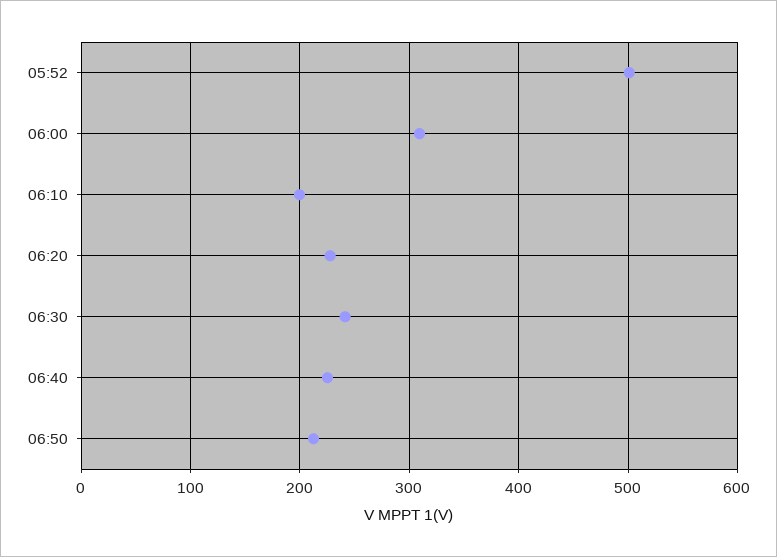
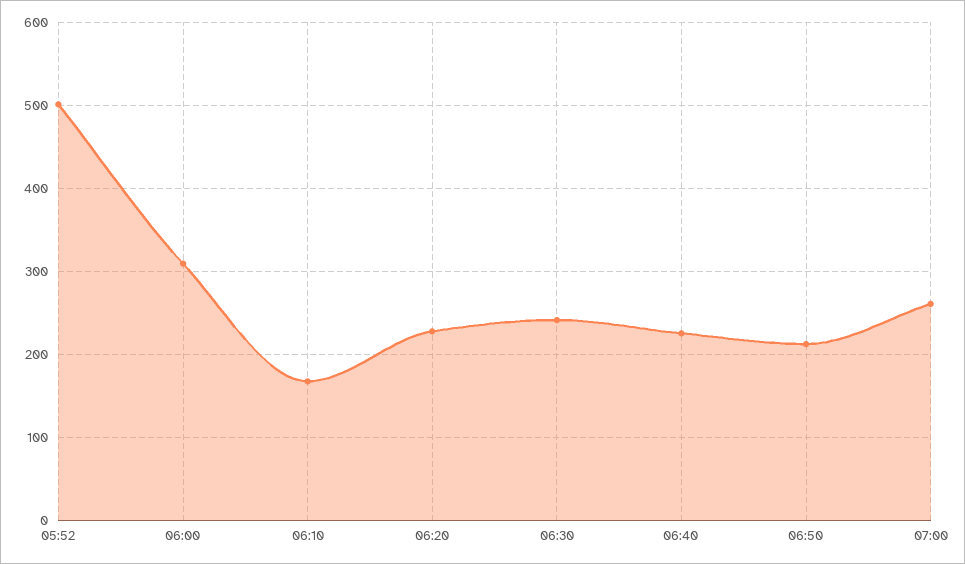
06:10: 200 -> 170
07:00: none -> 260

